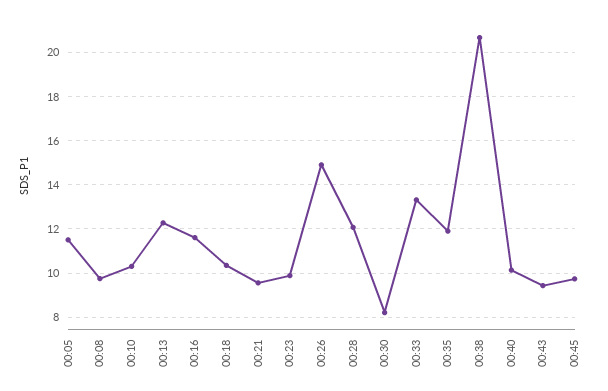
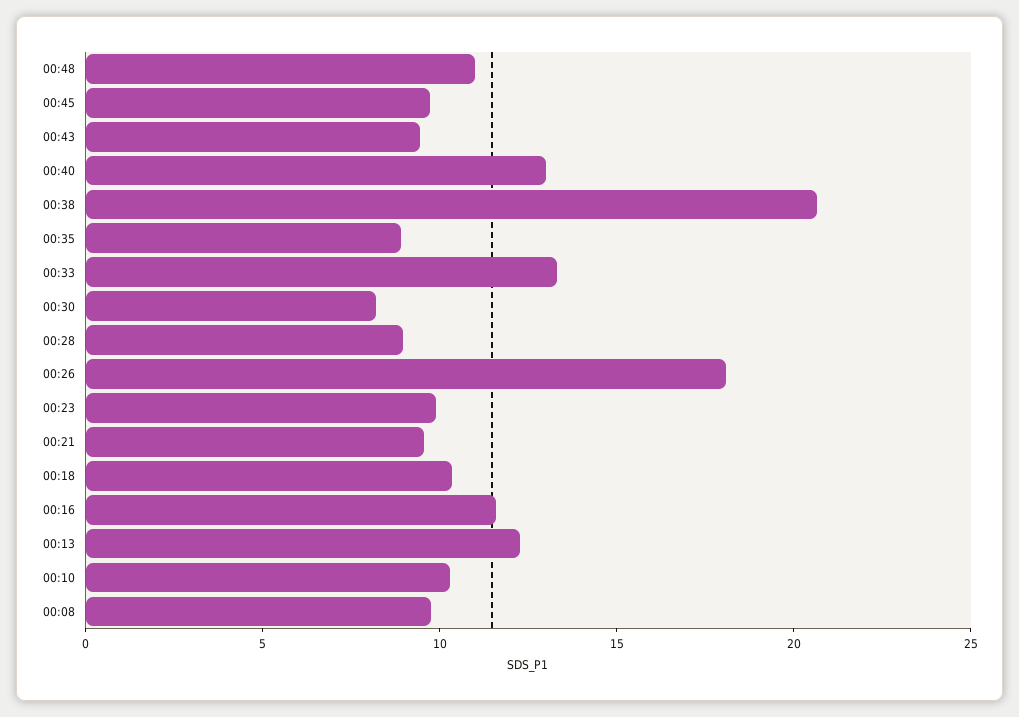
00:05: 11.5 -> none
00:26: 15 -> 18
00:28: 12 -> 9
00:35: 12 -> 9
00:40: 10 -> 13
00:48: none -> 11

